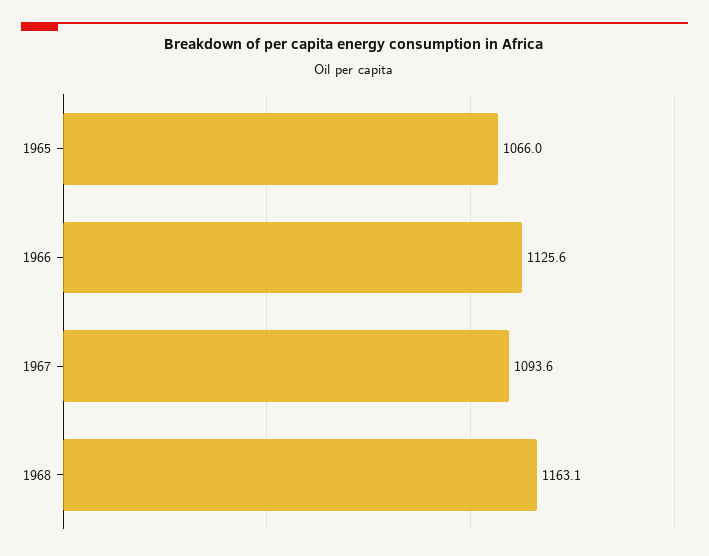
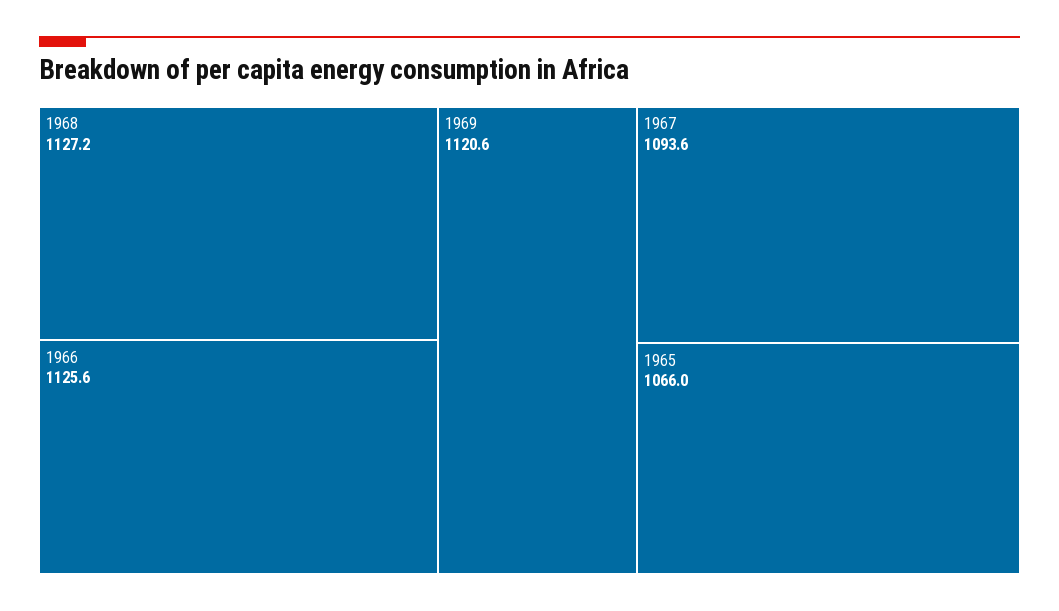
1968: 1163.1 -> 1127.2
1969: none -> 1120.6

